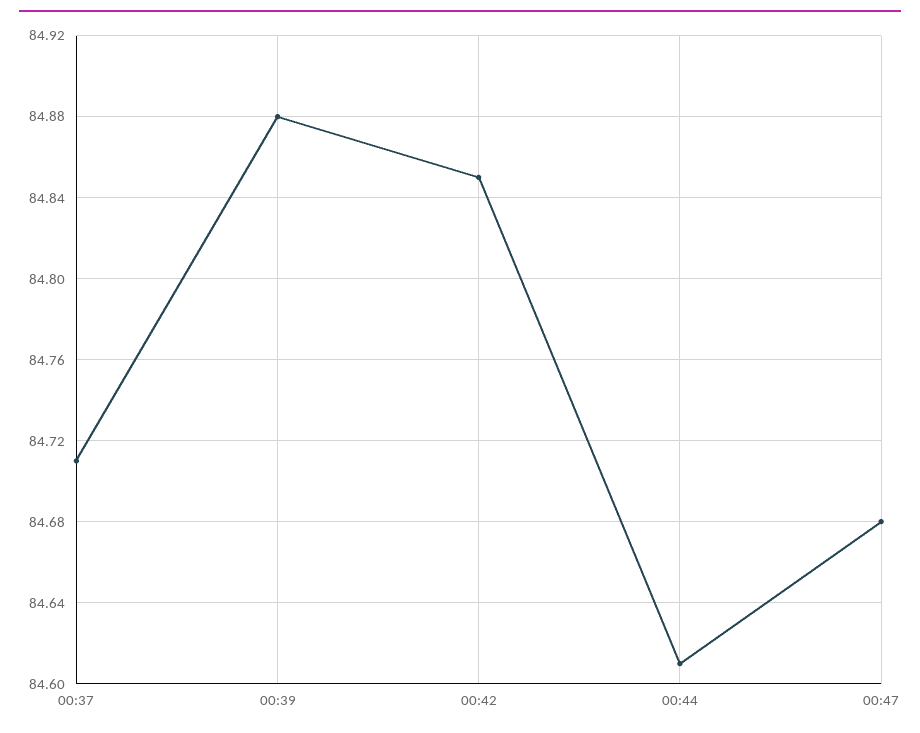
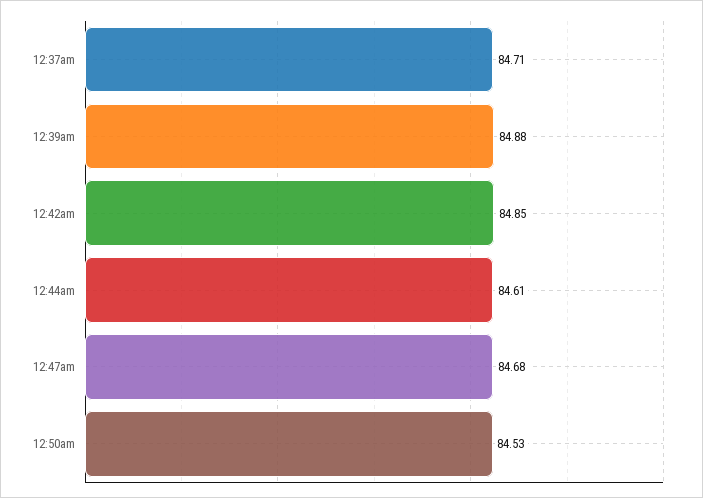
12:50am: none -> 84.53

